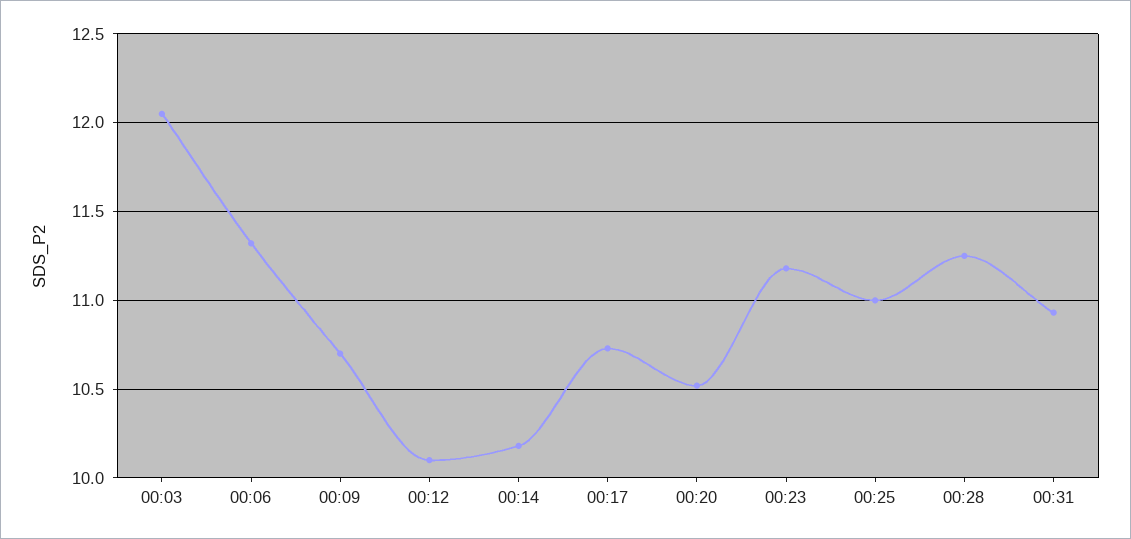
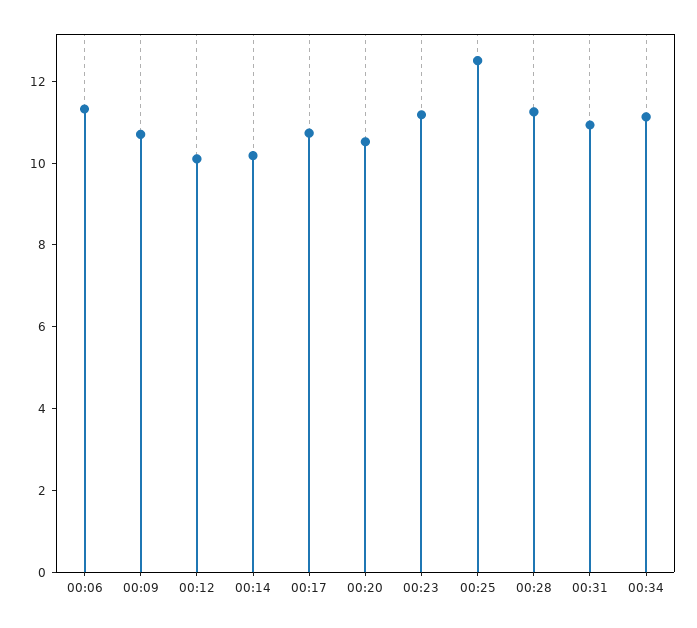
00:03: 12.05 -> none
00:25: 11 -> 12.5
00:34: none -> 11

